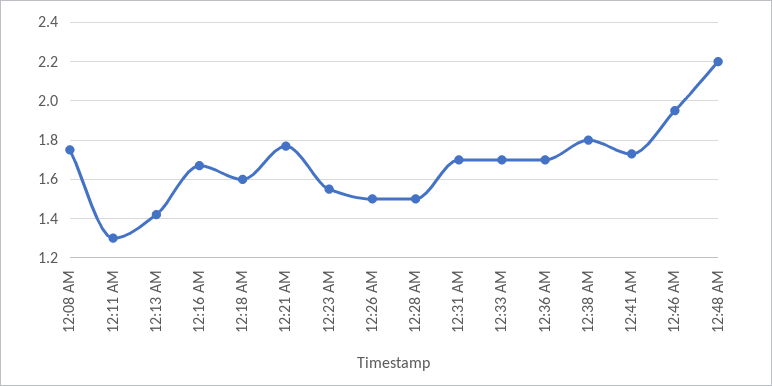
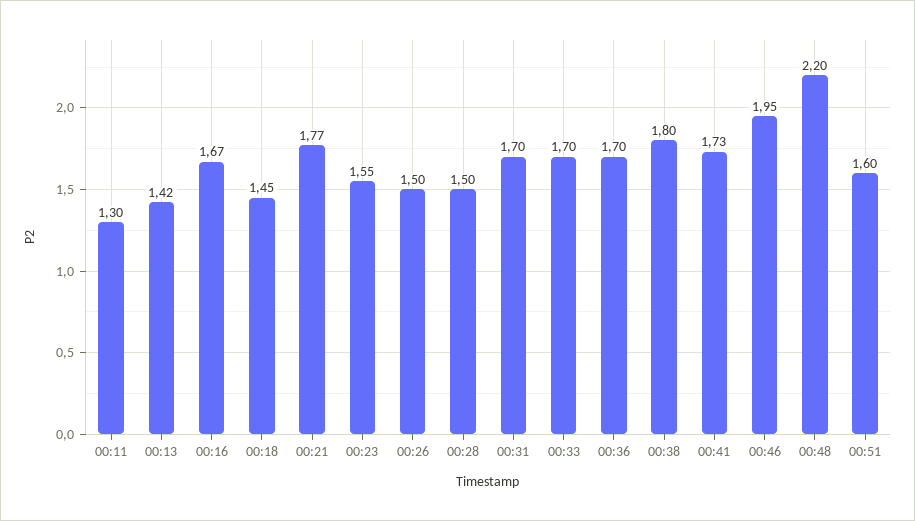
12:08 AM: 1.75 -> none
12:18 AM: 1.6 -> 1.45
00:51: none -> 1.6

